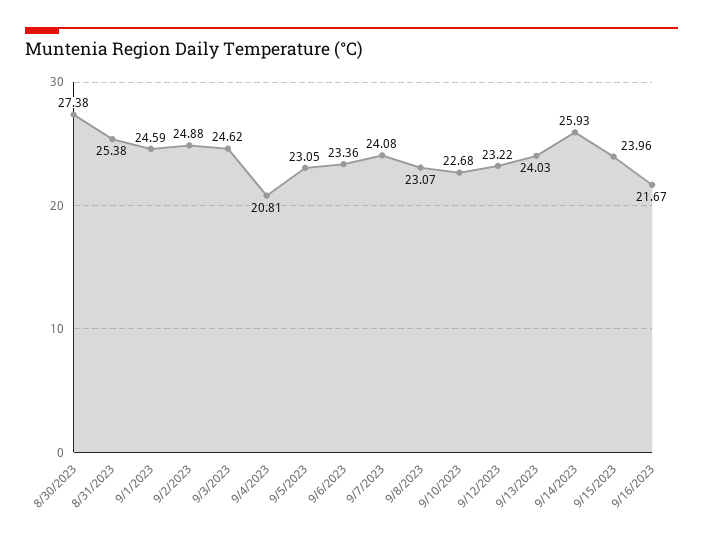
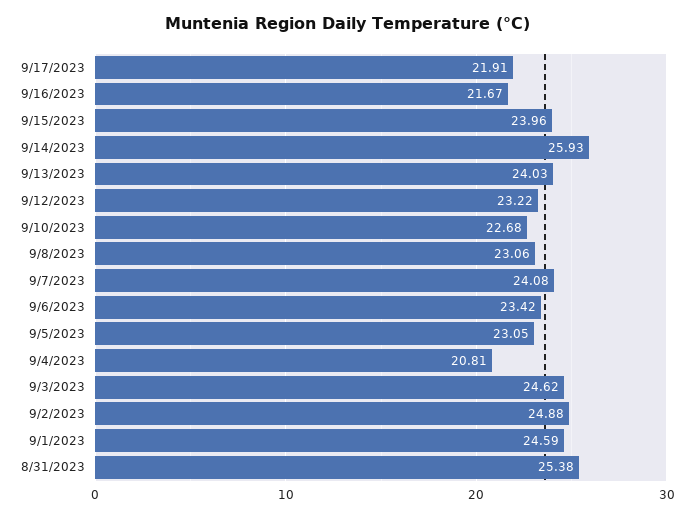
8/30/2023: 27.38 -> none
9/6/2023: 23.36 -> 23.42
9/8/2023: 23.07 -> 23.06
9/17/2023: none -> 21.91

